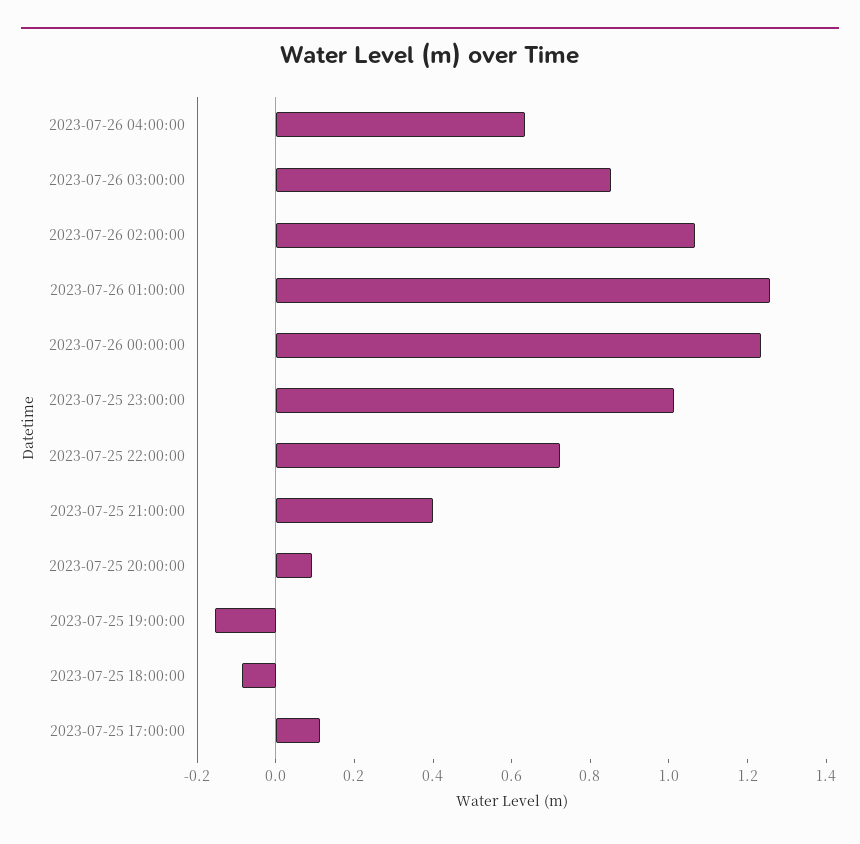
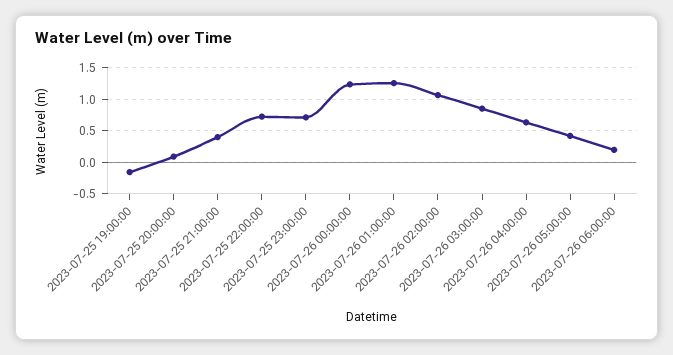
2023-07-25 23:00:00: 1 -> 0.7
2023-07-25 18:00:00: -0.1 -> none
2023-07-25 17:00:00: 0.1 -> none
2023-07-26 05:00:00: none -> 0.4
2023-07-26 06:00:00: none -> 0.2

